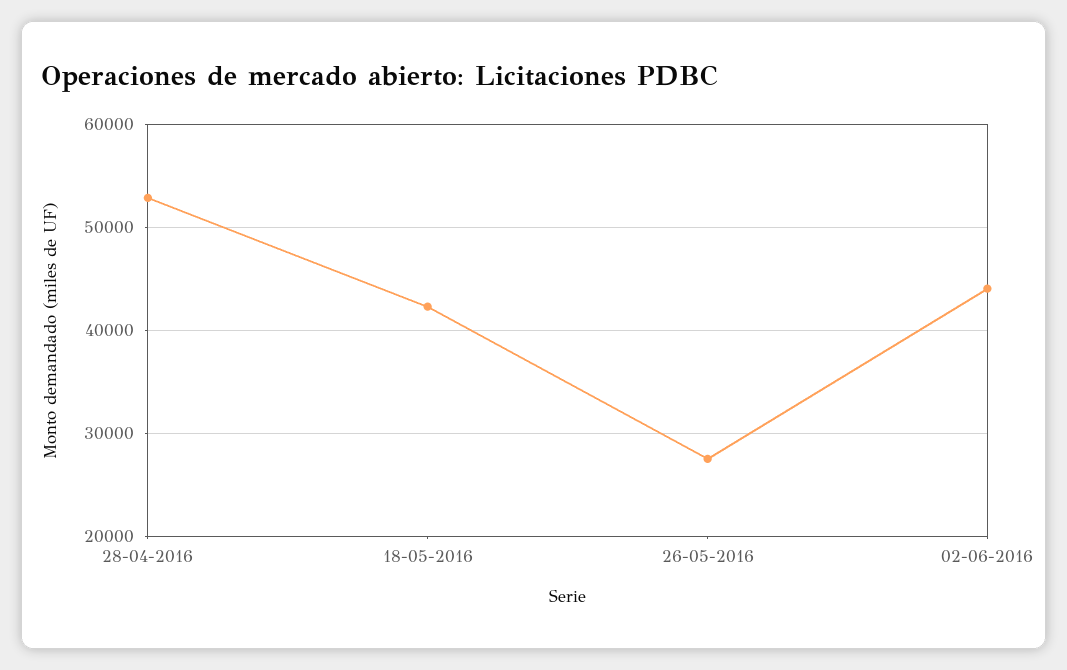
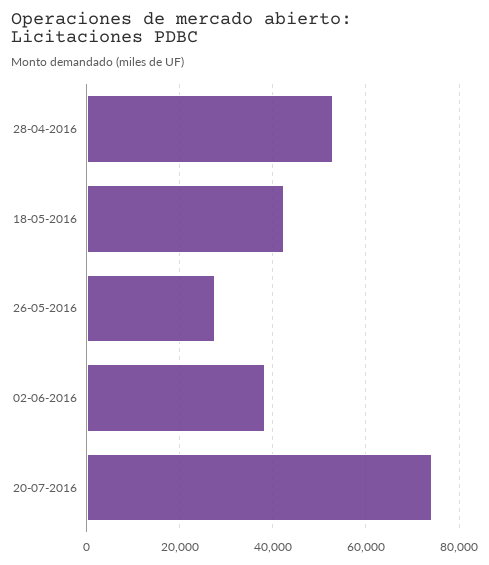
02-06-2016: 44000 -> 38000
20-07-2016: none -> 74000

